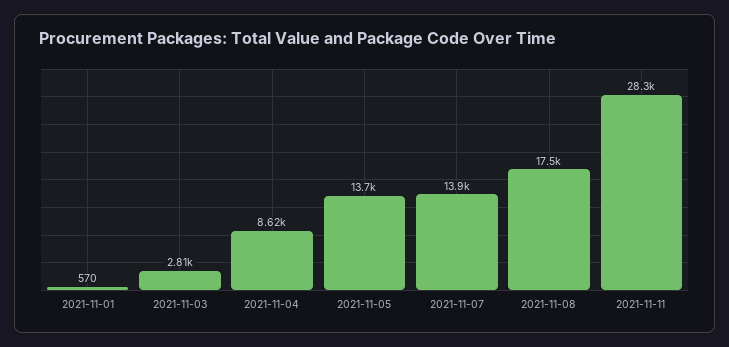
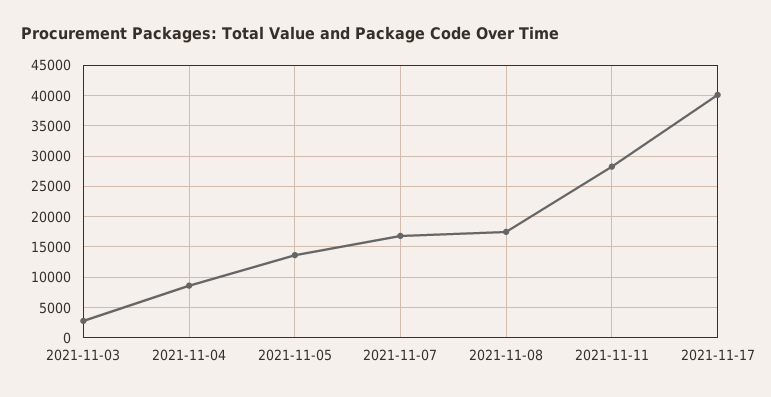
2021-11-01: 570 -> none
2021-11-07: 13900 -> 17000
2021-11-17: none -> 40000

